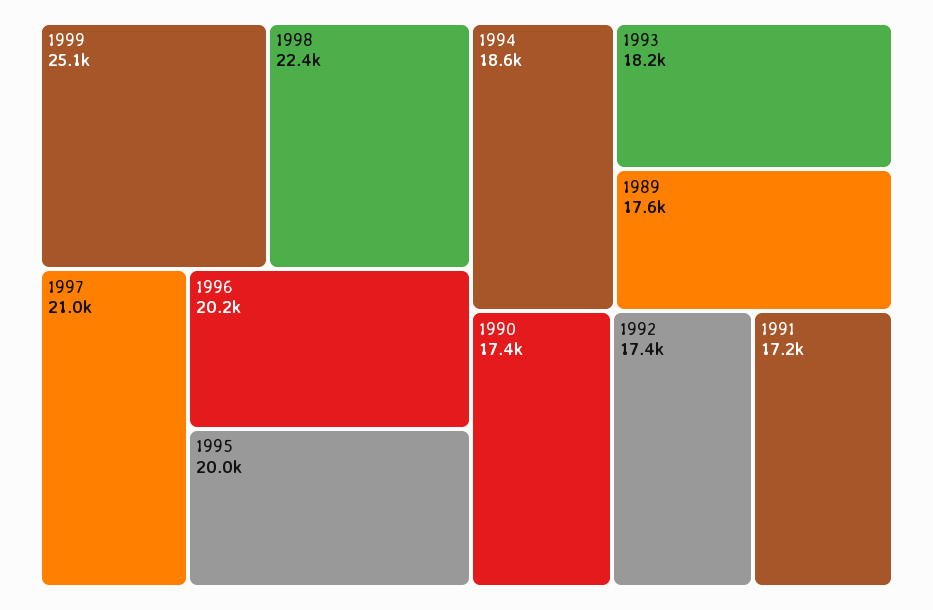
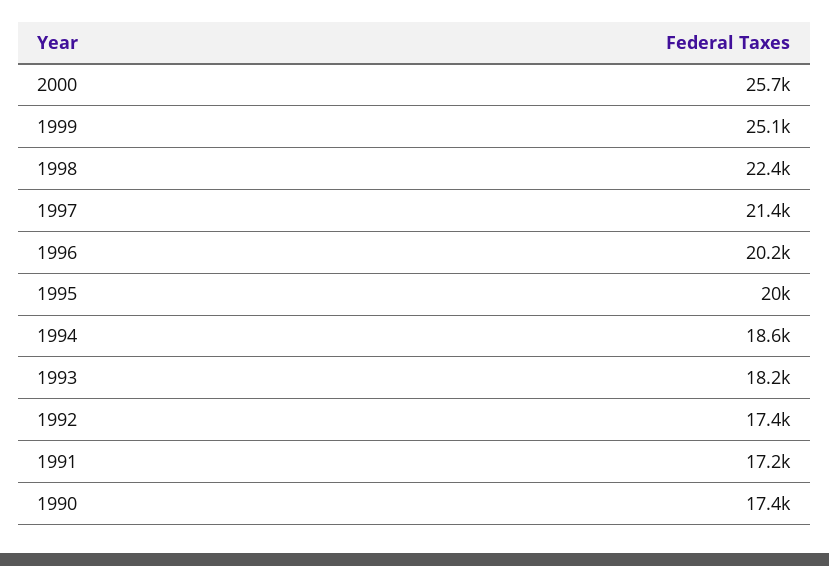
1997: 21000 -> 21400
1989: 17600 -> none
2000: none -> 25700

